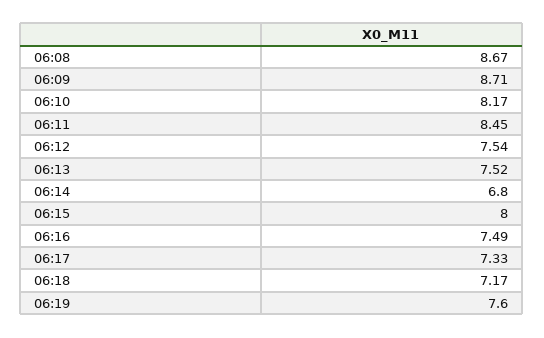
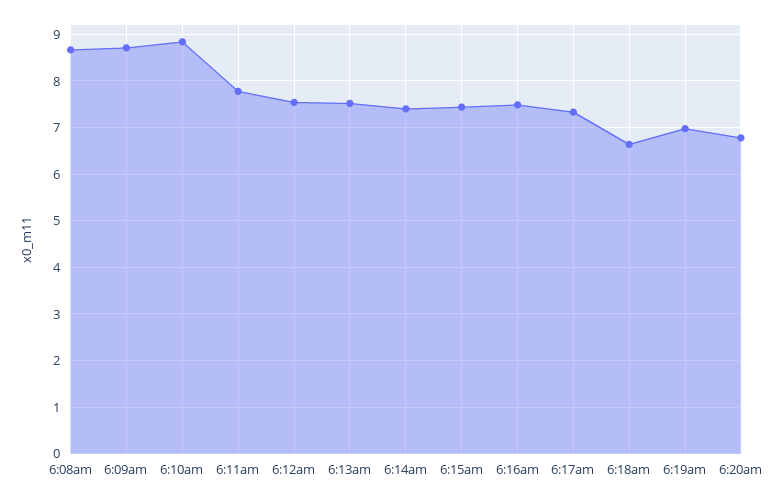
06:10: 8.17 -> 8.8
06:11: 8.45 -> 7.8
06:14: 6.8 -> 7.4
06:15: 8 -> 7.4
06:18: 7.17 -> 6.6
06:19: 7.6 -> 7
6:20am: none -> 6.8

